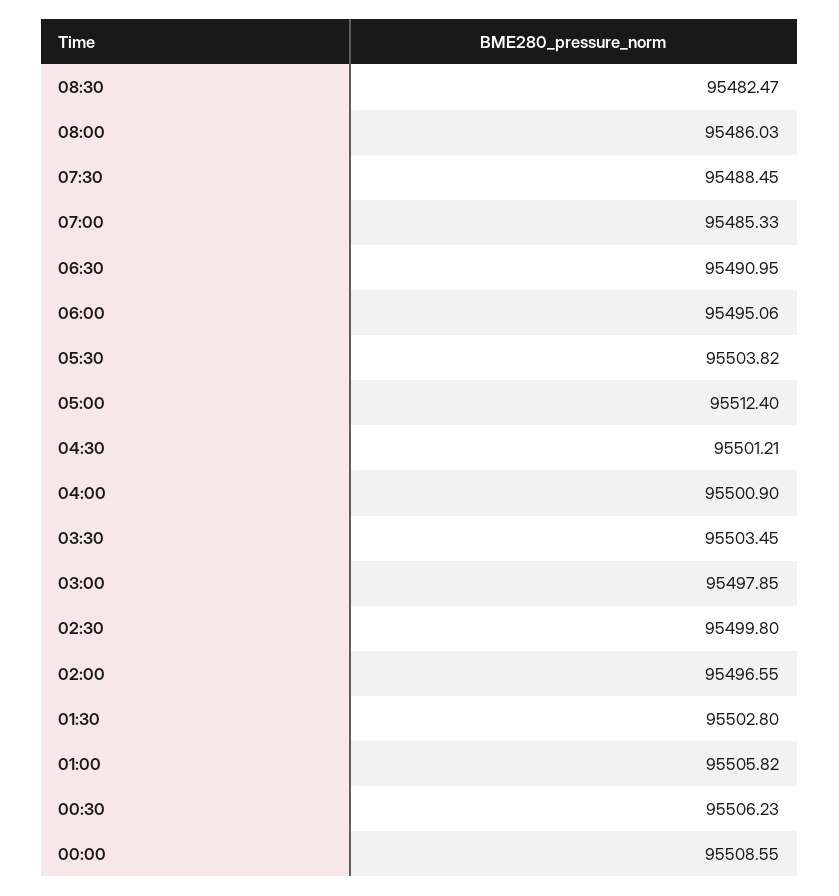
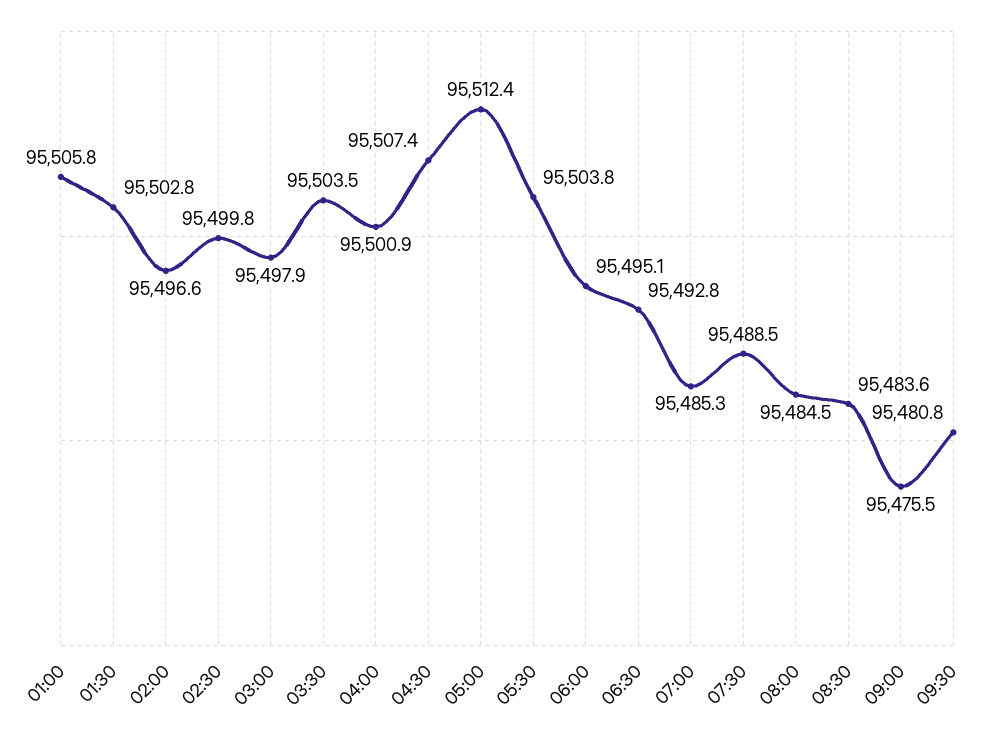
08:30: 95482.47 -> 95483.6
08:00: 95486.03 -> 95484.5
06:30: 95490.95 -> 95492.8
04:30: 95501.21 -> 95507.4
00:30: 95506.23 -> none
00:00: 95508.55 -> none
09:00: none -> 95475.5
09:30: none -> 95480.8

